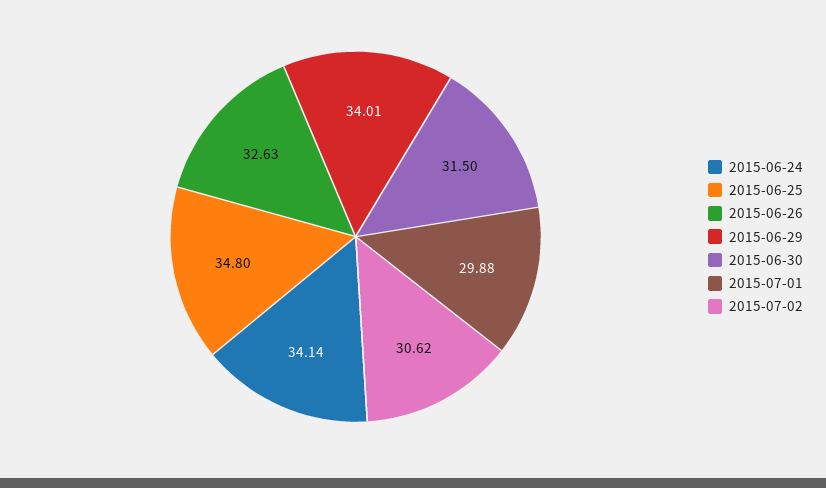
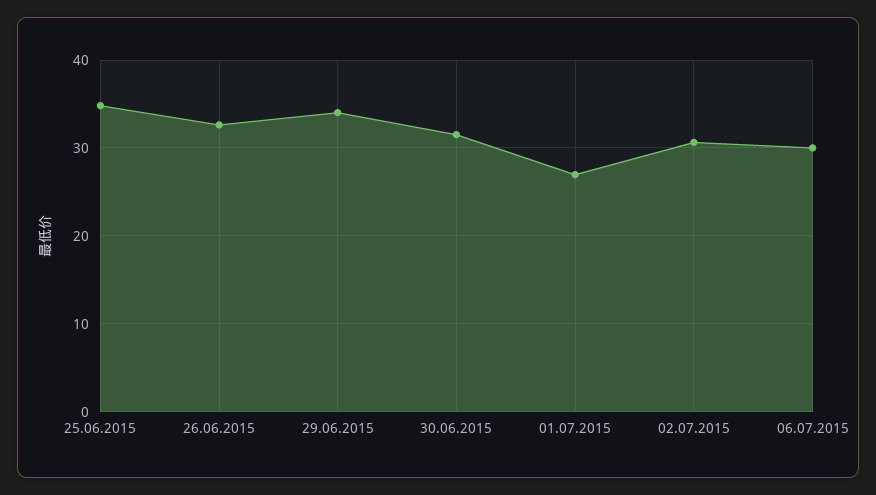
2015-06-24: 34.14 -> none
2015-07-01: 29.88 -> 27
06.07.2015: none -> 30

